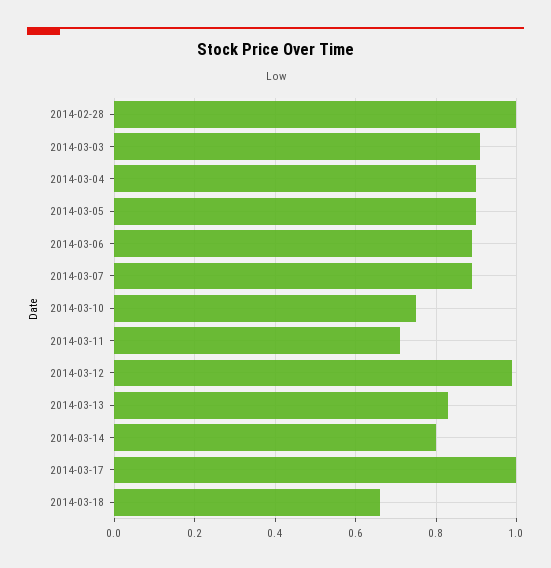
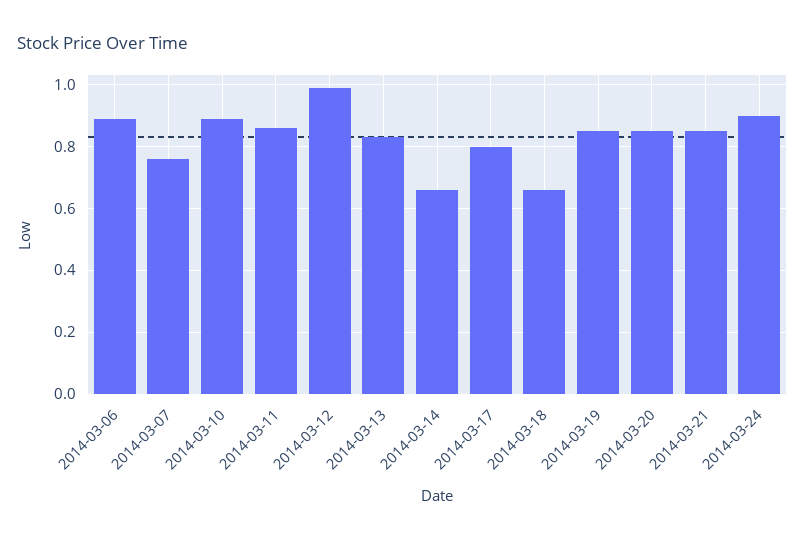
2014-02-28: 1 -> none
2014-03-03: 0.9 -> none
2014-03-04: 0.9 -> none
2014-03-05: 0.9 -> none
2014-03-07: 0.9 -> 0.75
2014-03-10: 0.75 -> 0.9
2014-03-11: 0.7 -> 0.85
2014-03-14: 0.8 -> 0.65
2014-03-17: 1 -> 0.8
2014-03-19: none -> 0.85
2014-03-20: none -> 0.85
2014-03-21: none -> 0.85
2014-03-24: none -> 0.9

